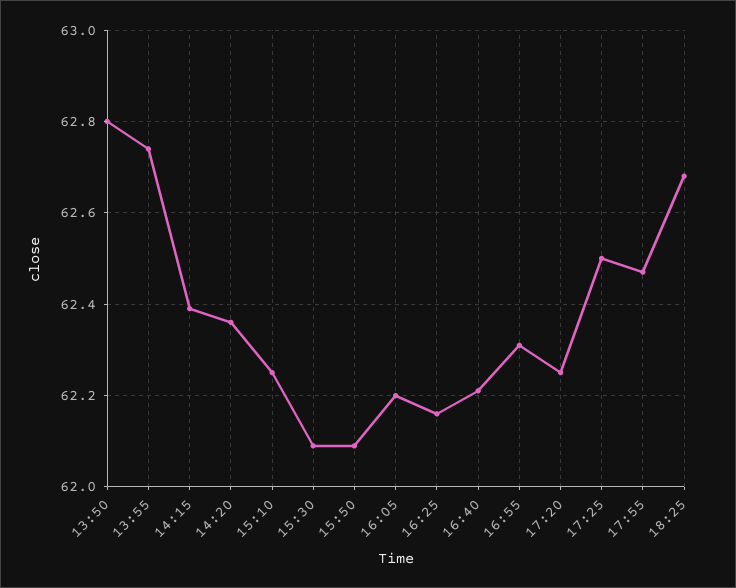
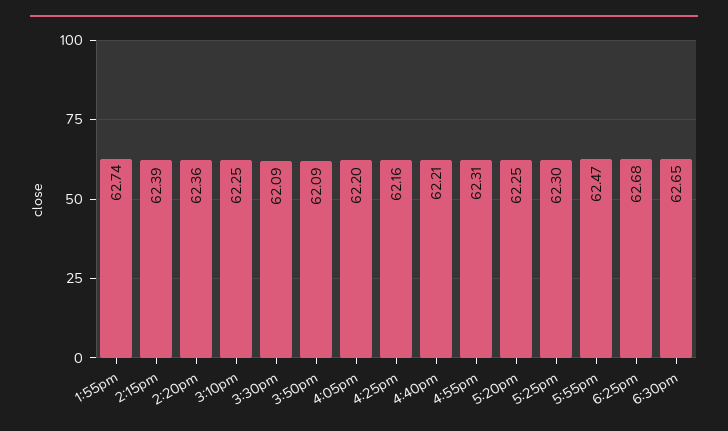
13:50: 62.8 -> none
17:25: 62.5 -> 62.3
6:30pm: none -> 62.65

